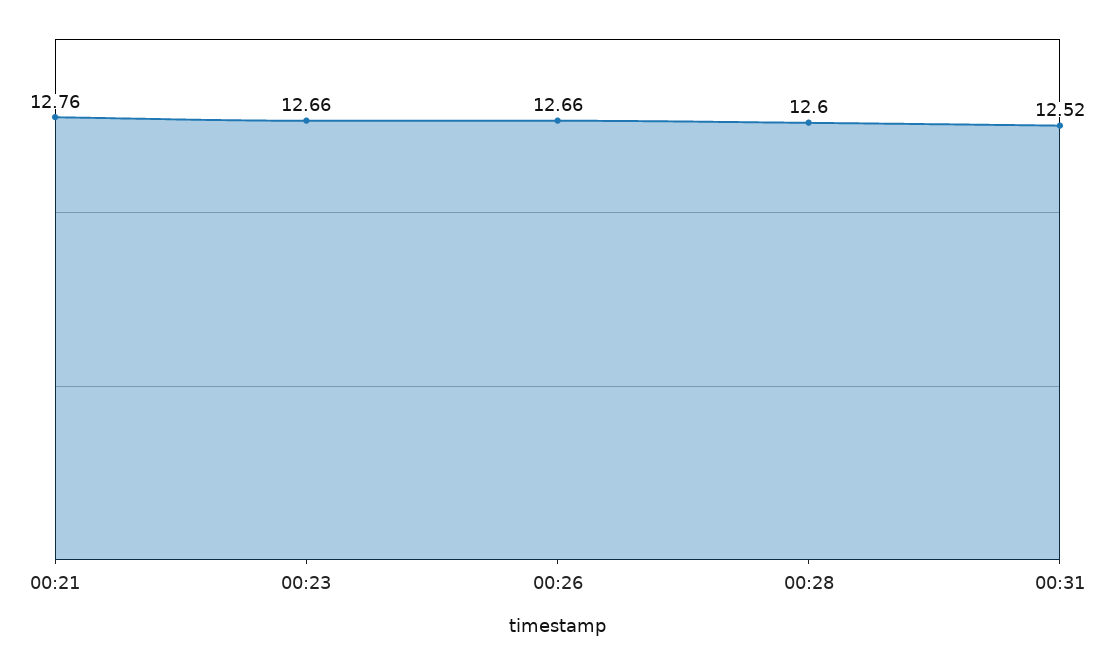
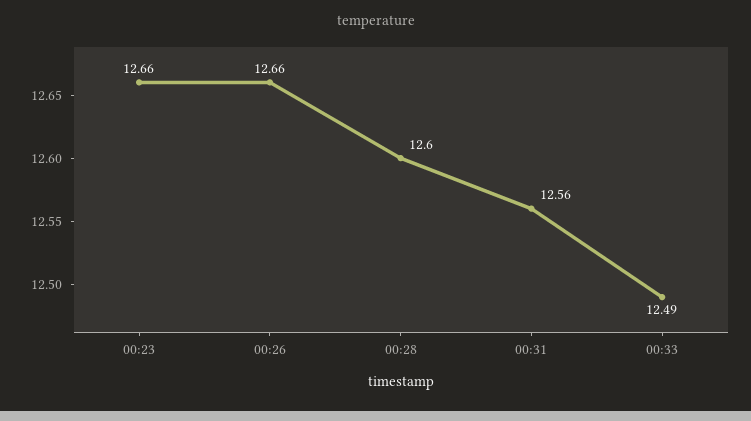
00:21: 12.76 -> none
00:31: 12.52 -> 12.56
00:33: none -> 12.49

